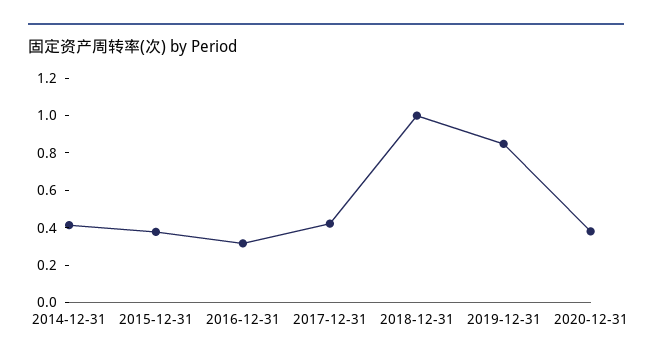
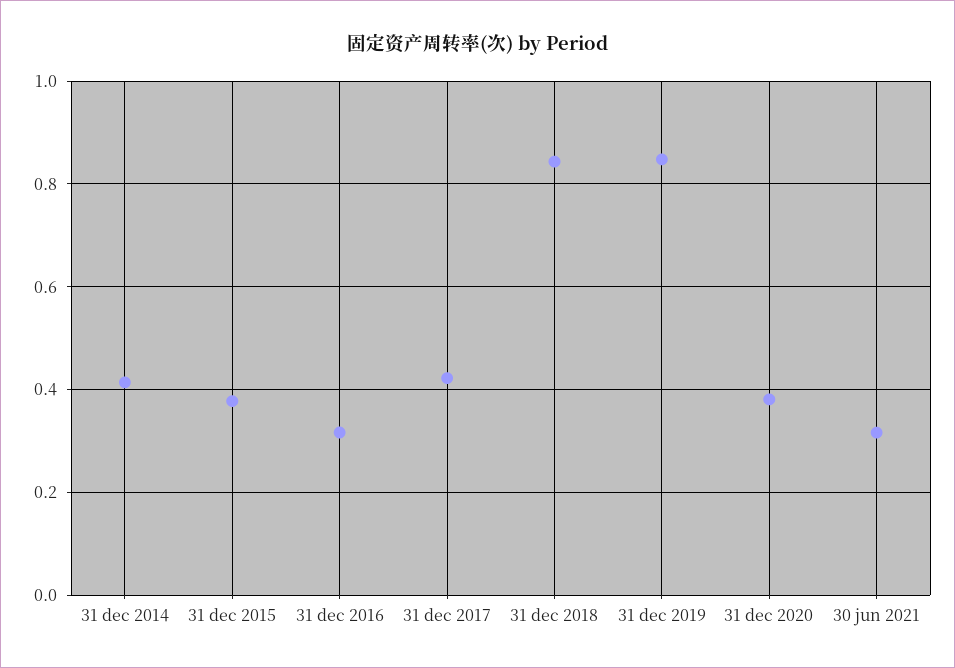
2018-12-31: 1 -> 0.84
30 jun 2021: none -> 0.32

